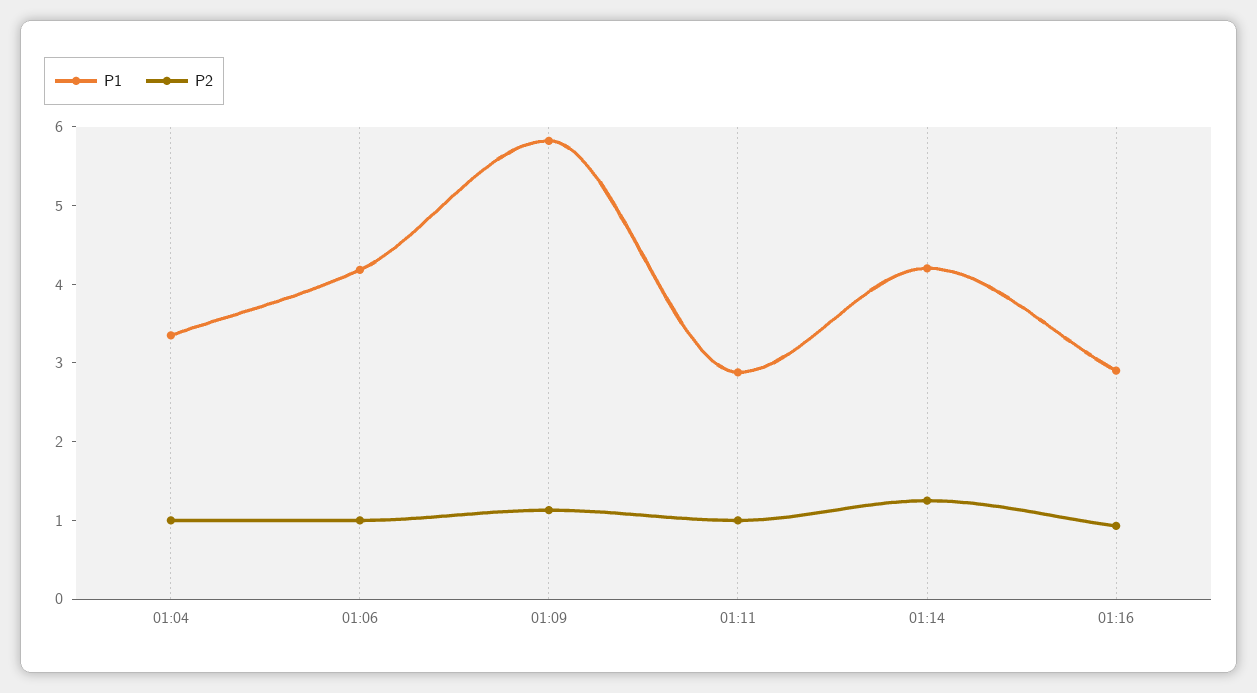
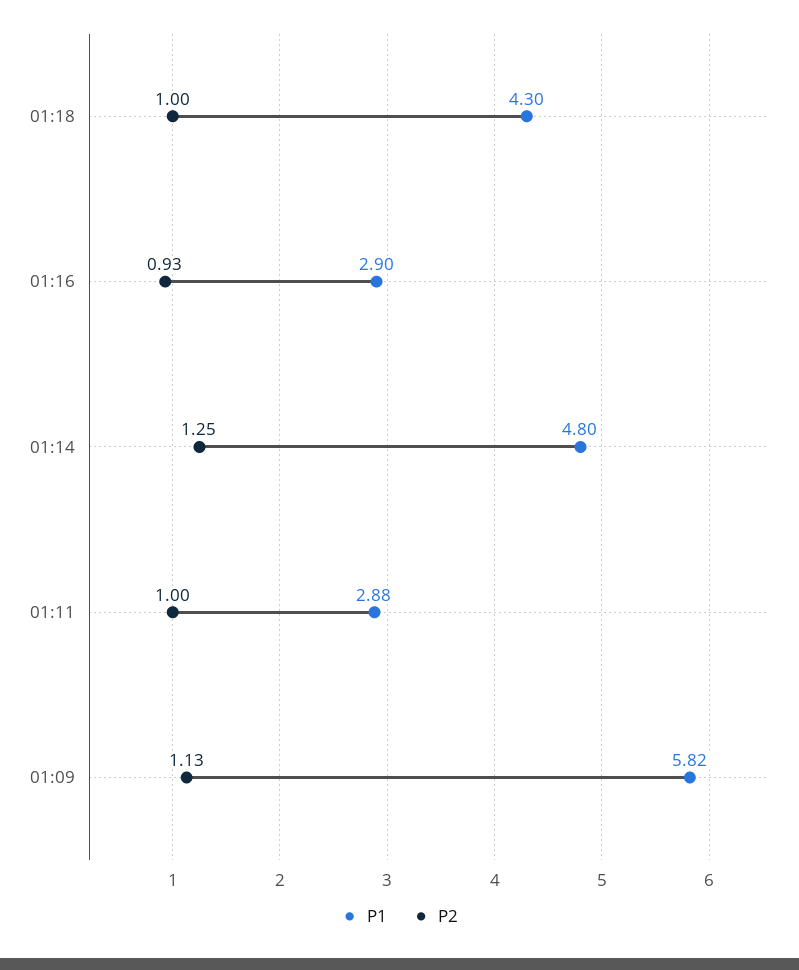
P1, 01:04: 3.4 -> none
P2, 01:04: 1 -> none
P1, 01:06: 4.2 -> none
P2, 01:06: 1 -> none
P1, 01:14: 4.2 -> 4.8
P1, 01:18: none -> 4.3
P2, 01:18: none -> 1

